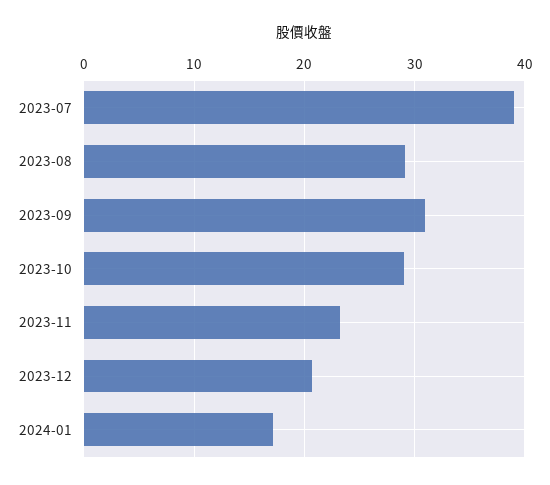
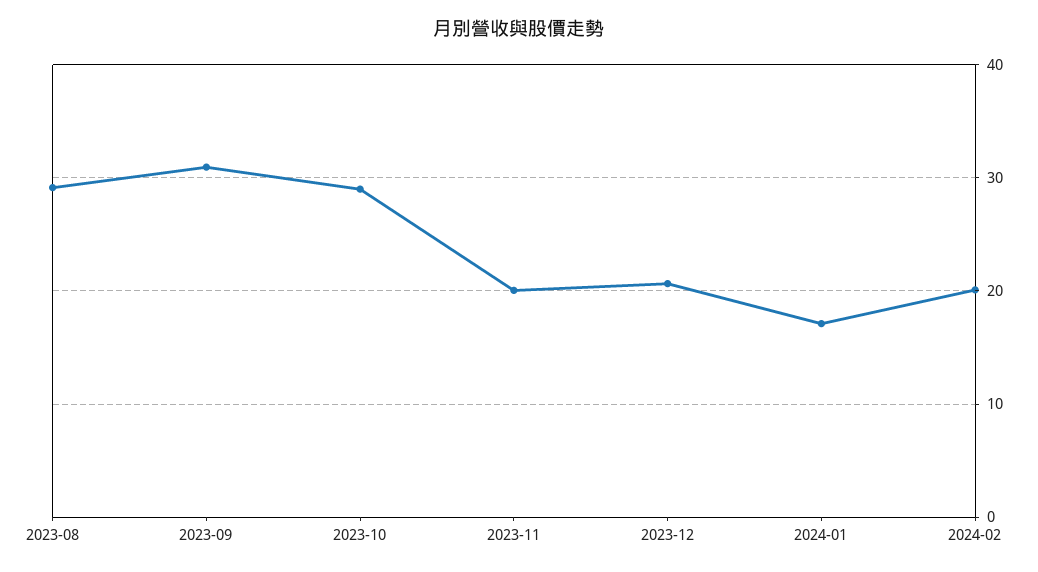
2023-07: 39 -> none
2023-11: 23 -> 20
2024-02: none -> 20

